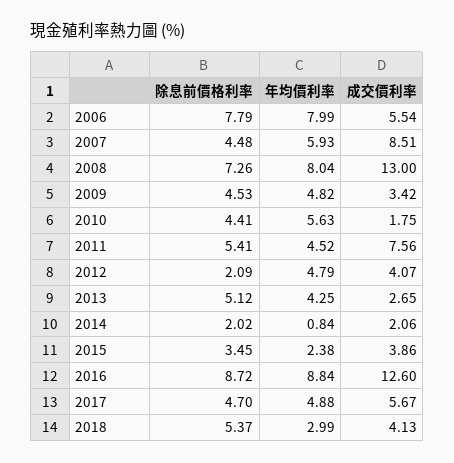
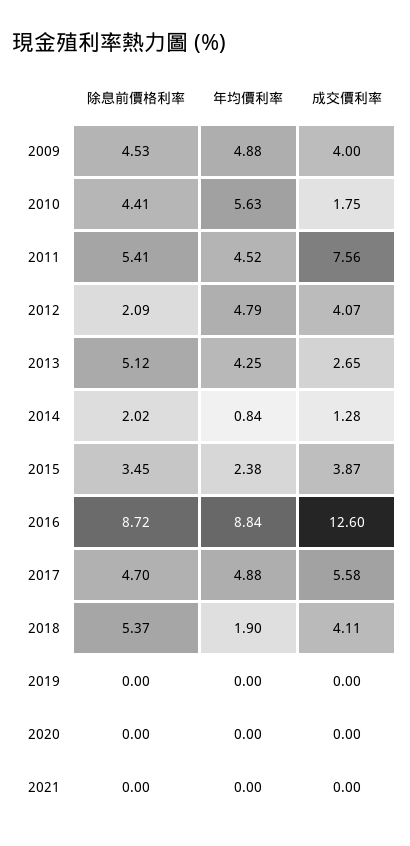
除息前價格利率, 2006: 7.79 -> none
年均價利率, 2006: 7.99 -> none
成交價利率, 2006: 5.54 -> none
除息前價格利率, 2007: 4.48 -> none
年均價利率, 2007: 5.93 -> none
成交價利率, 2007: 8.51 -> none
除息前價格利率, 2008: 7.26 -> none
年均價利率, 2008: 8.04 -> none
成交價利率, 2008: 13 -> none
年均價利率, 2009: 4.82 -> 4.88
成交價利率, 2009: 3.42 -> 4
成交價利率, 2014: 2.06 -> 1.28
成交價利率, 2015: 3.86 -> 3.87
成交價利率, 2017: 5.67 -> 5.58
年均價利率, 2018: 2.99 -> 1.9
成交價利率, 2018: 4.13 -> 4.11
除息前價格利率, 2019: none -> 0
年均價利率, 2019: none -> 0
成交價利率, 2019: none -> 0
除息前價格利率, 2020: none -> 0
年均價利率, 2020: none -> 0
成交價利率, 2020: none -> 0
除息前價格利率, 2021: none -> 0
年均價利率, 2021: none -> 0
成交價利率, 2021: none -> 0

